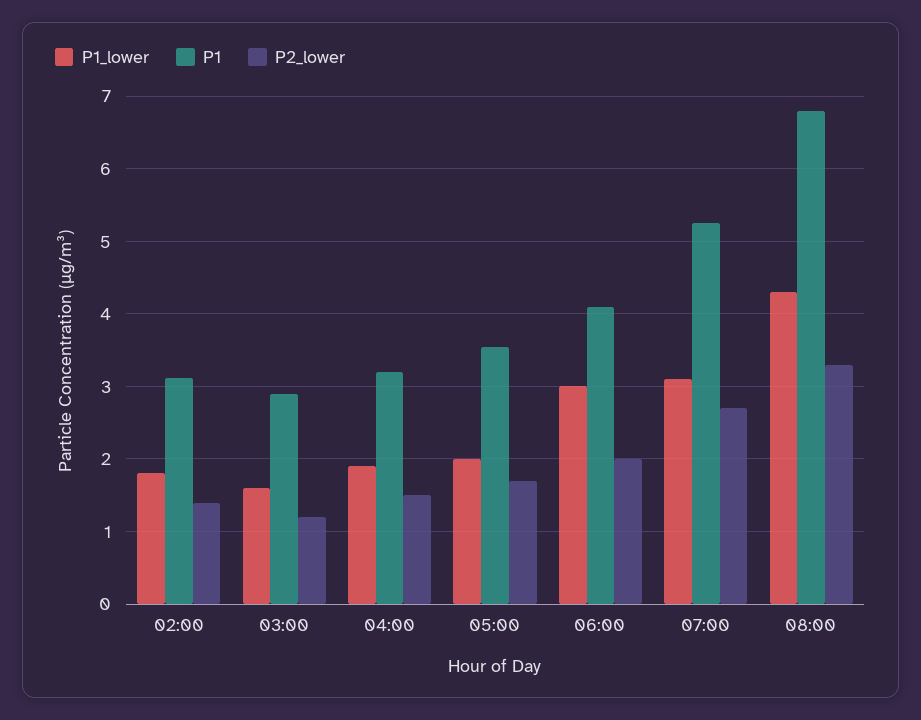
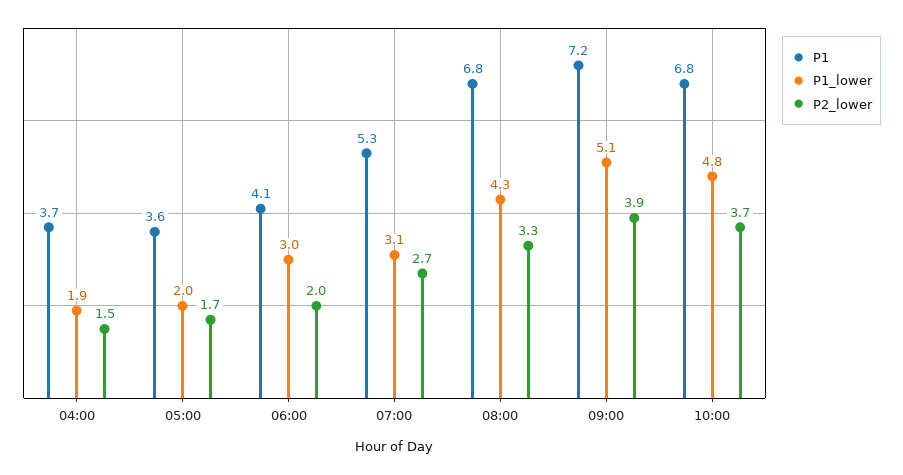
P1_lower, 02:00: 1.8 -> none
P1, 02:00: 3.1 -> none
P2_lower, 02:00: 1.4 -> none
P1_lower, 03:00: 1.6 -> none
P1, 03:00: 2.9 -> none
P2_lower, 03:00: 1.2 -> none
P1, 04:00: 3.2 -> 3.7
P1, 09:00: none -> 7.2
P1_lower, 09:00: none -> 5.1
P2_lower, 09:00: none -> 3.9
P1, 10:00: none -> 6.8
P1_lower, 10:00: none -> 4.8
P2_lower, 10:00: none -> 3.7

